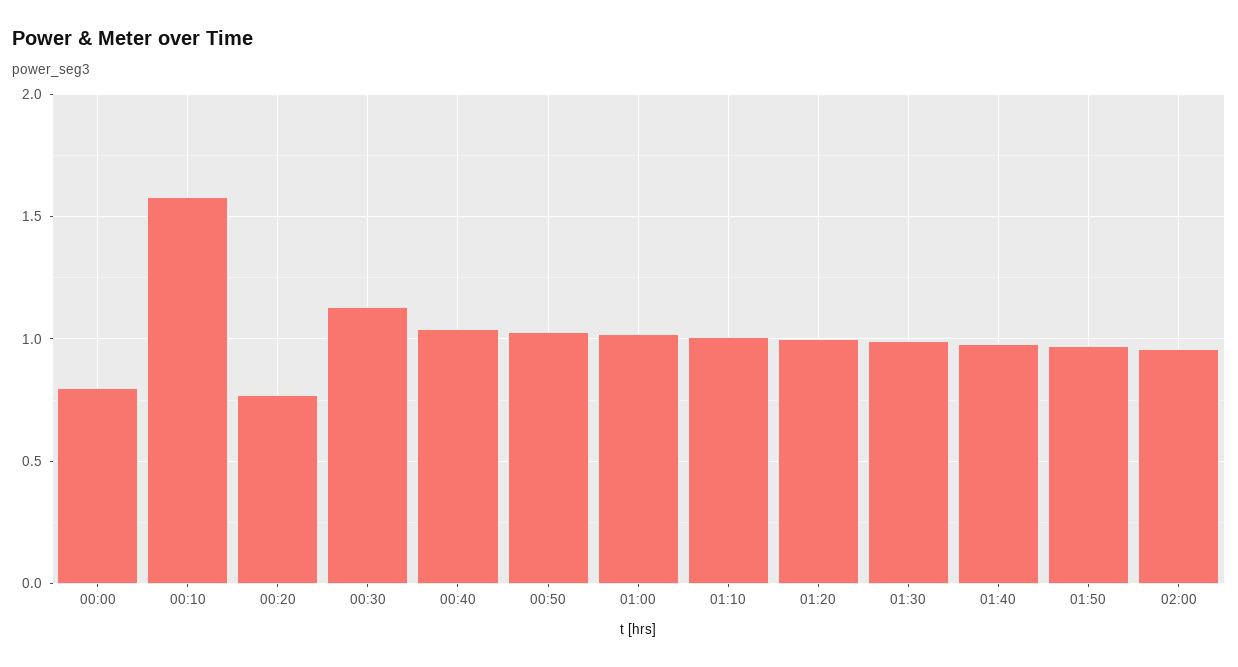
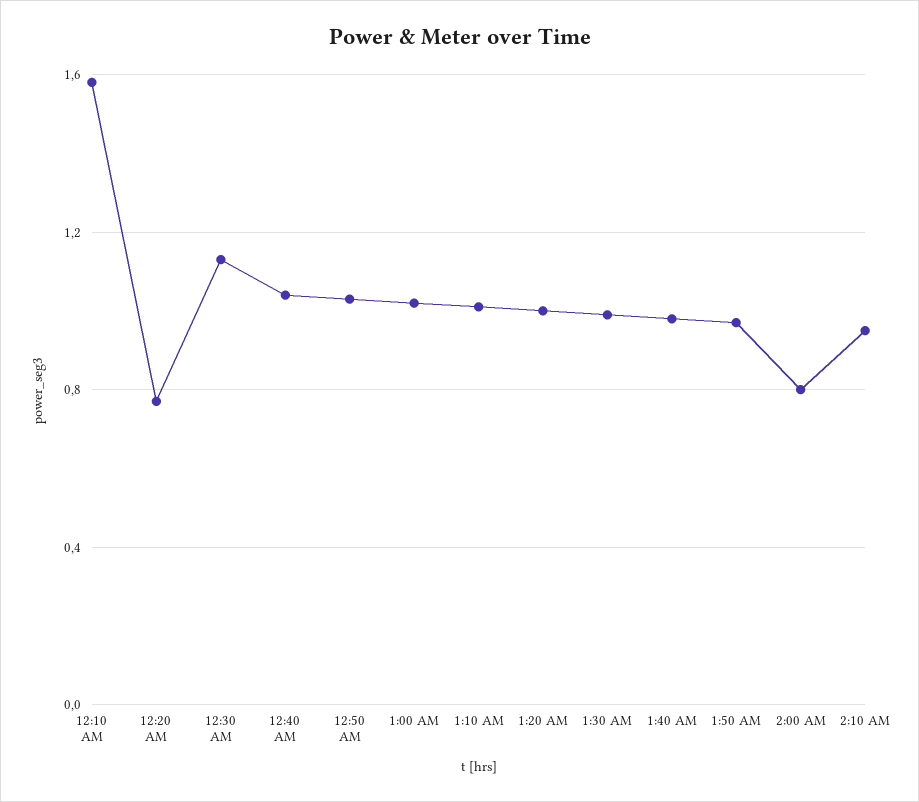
00:00: 0.8 -> none
02:00: 0.95 -> 0.8
2:10 AM: none -> 0.95

